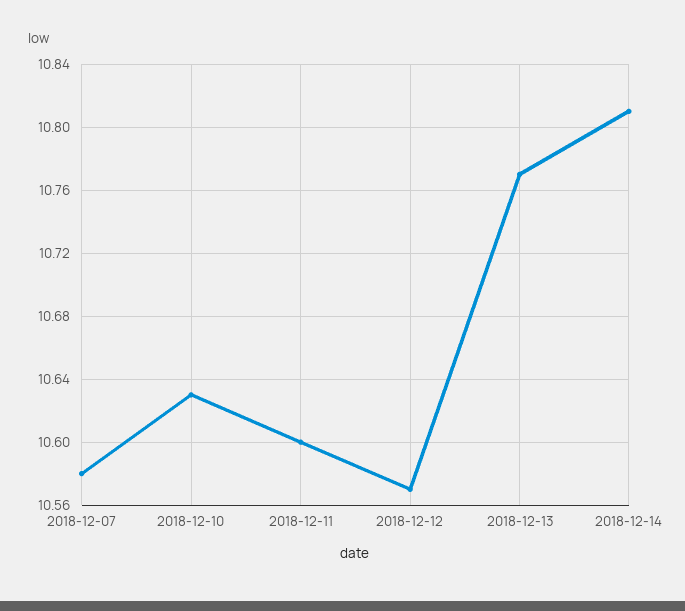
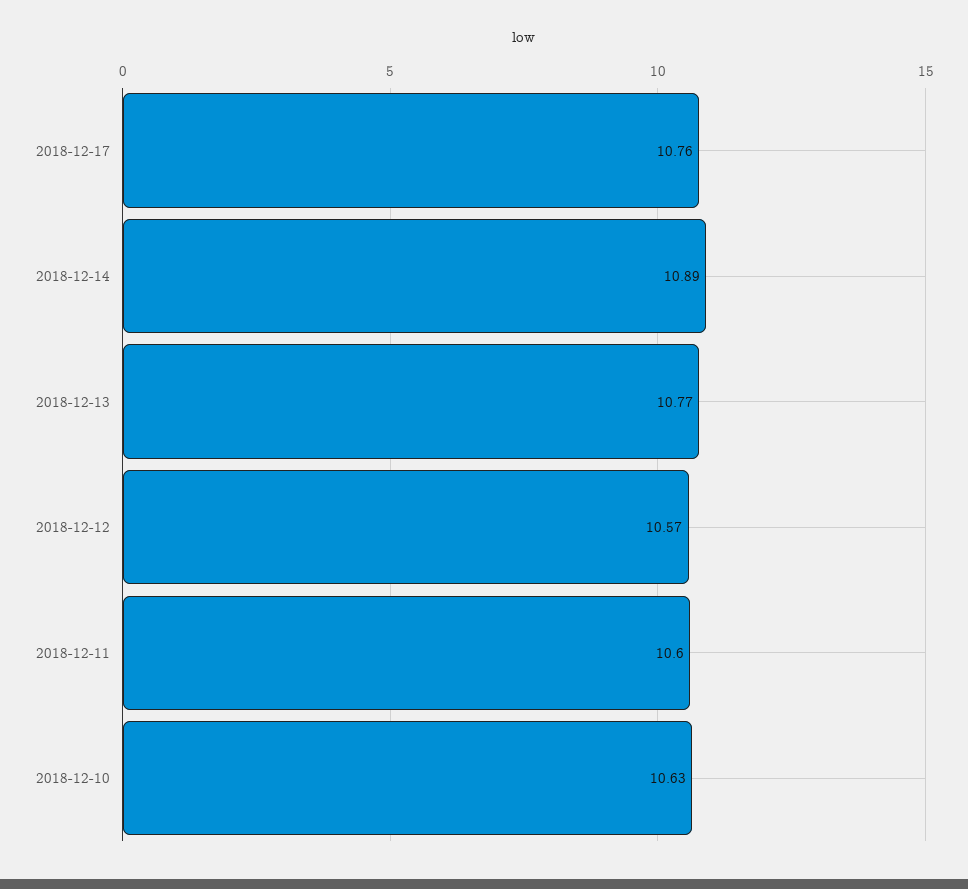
2018-12-07: 10.58 -> none
2018-12-14: 10.81 -> 10.89
2018-12-17: none -> 10.76

